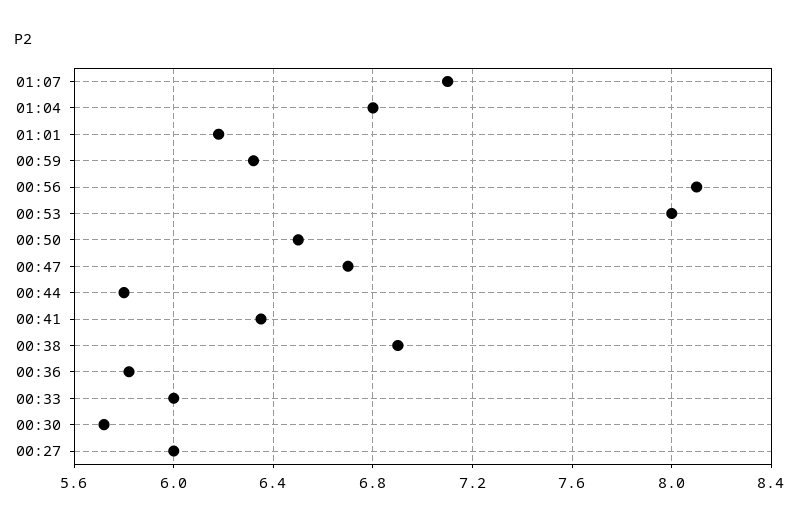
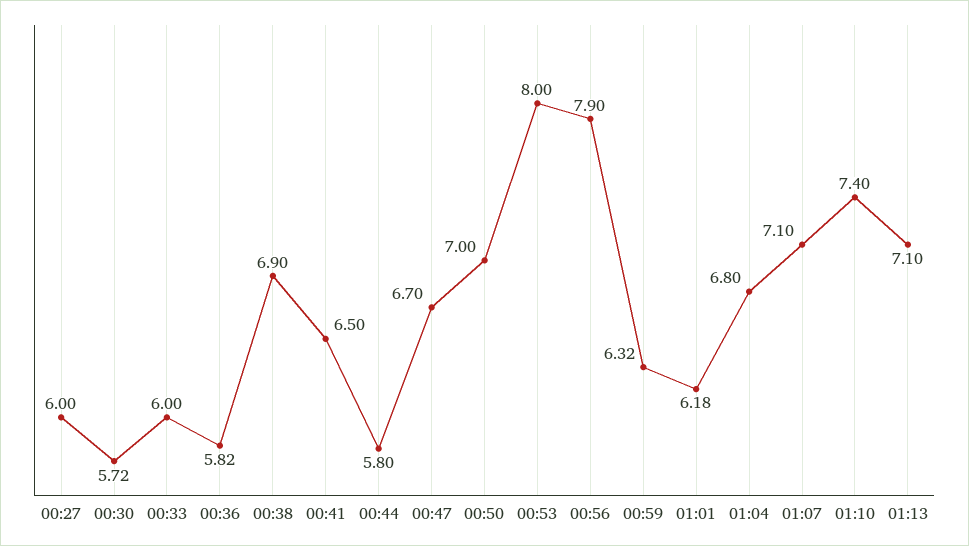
00:56: 8.1 -> 7.9
00:50: 6.5 -> 7
00:41: 6.35 -> 6.5
01:10: none -> 7.4
01:13: none -> 7.1

